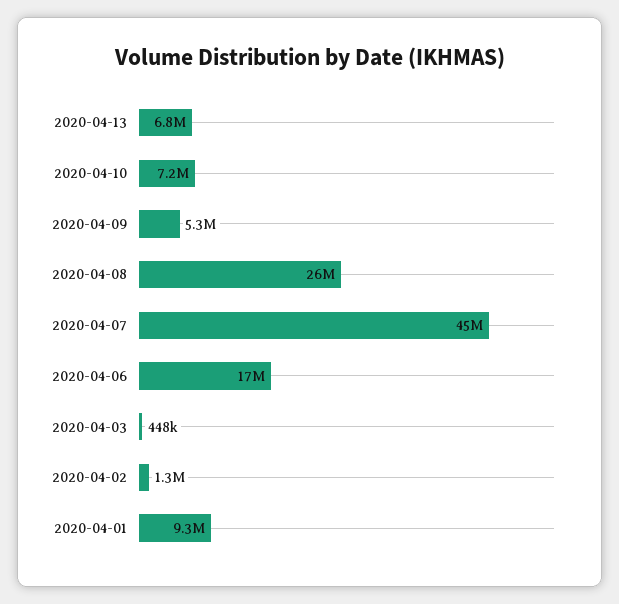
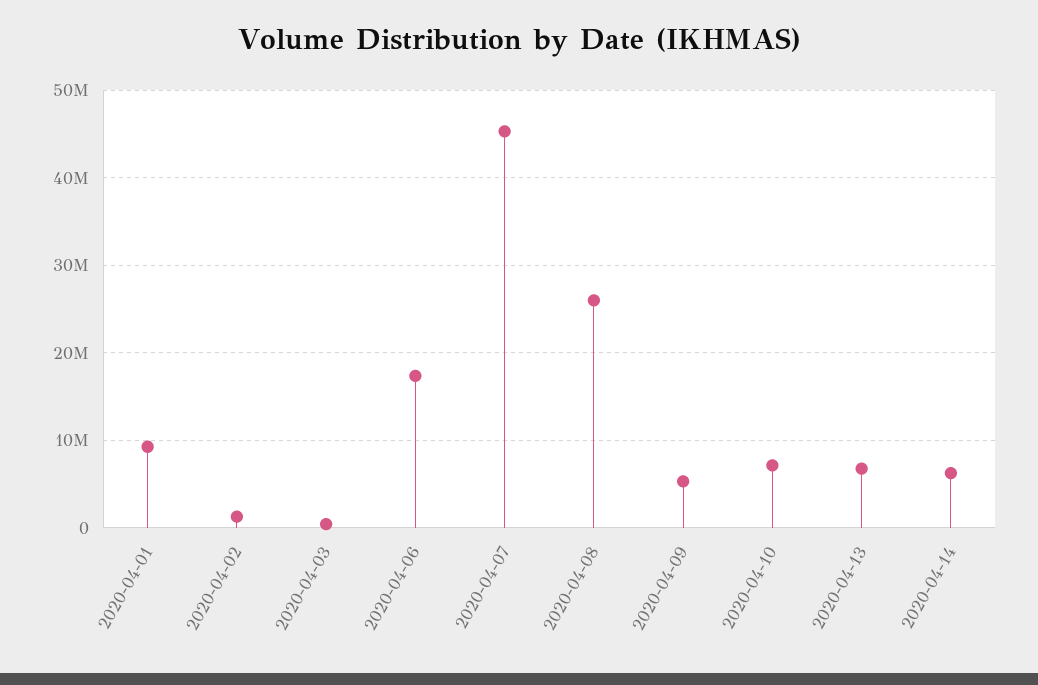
2020-04-14: none -> 6000000

